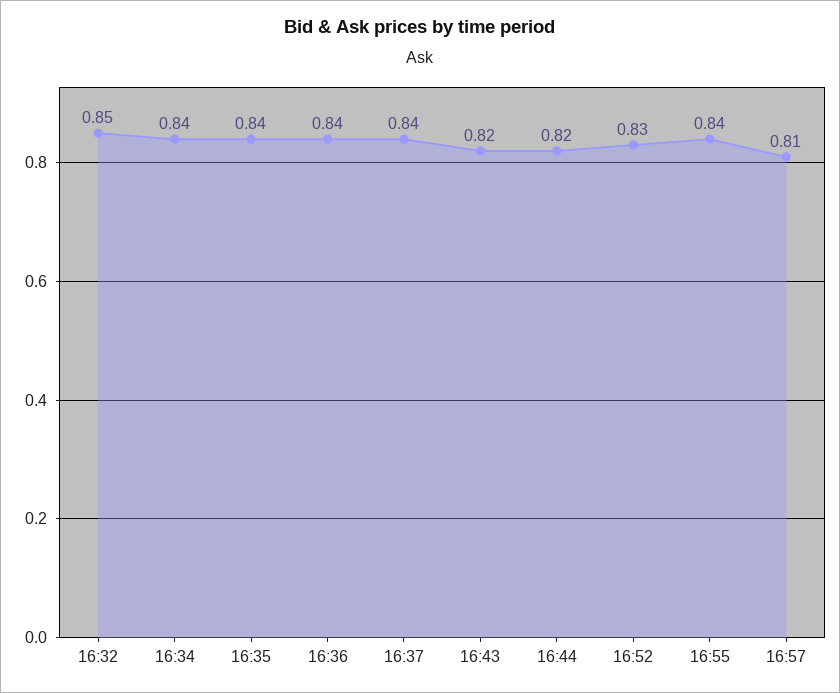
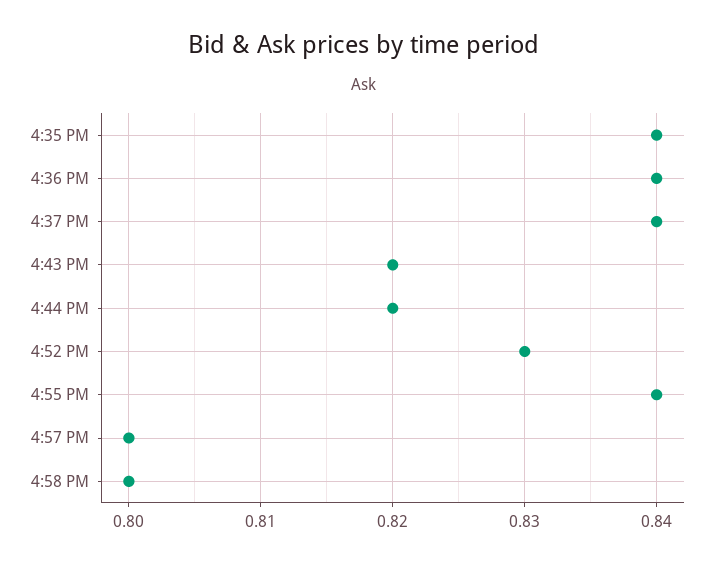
16:32: 0.85 -> none
16:34: 0.84 -> none
16:57: 0.81 -> 0.8
4:58 PM: none -> 0.8

